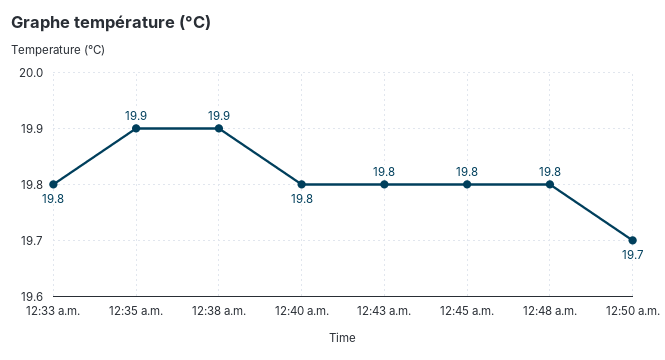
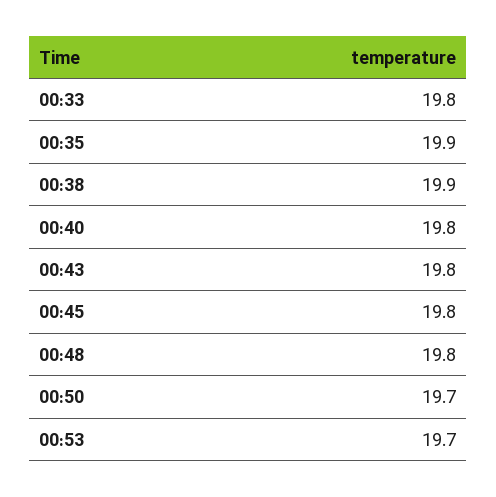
00:53: none -> 19.7

